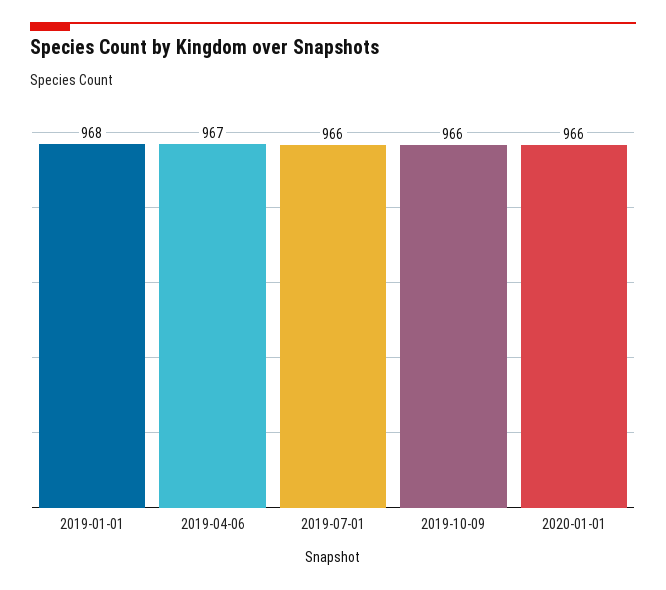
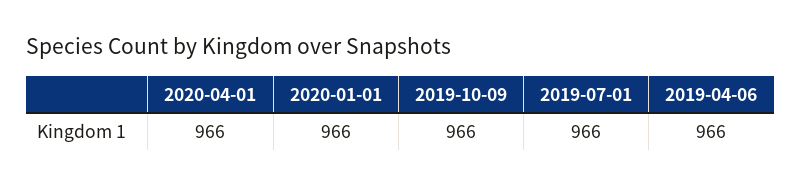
2019-01-01: 968 -> none
2019-04-06: 967 -> 966
2020-04-01: none -> 966

